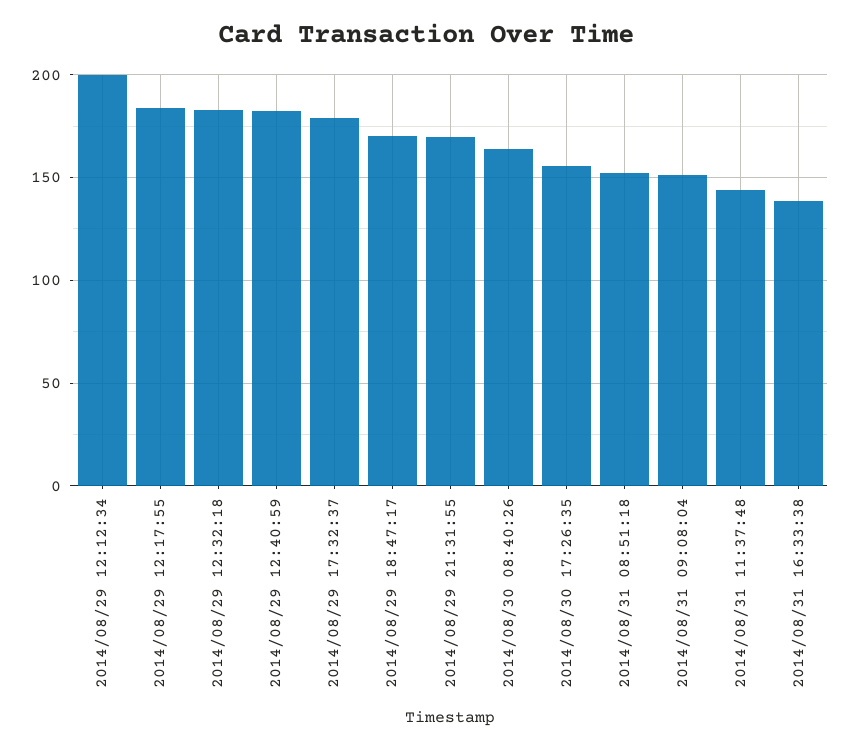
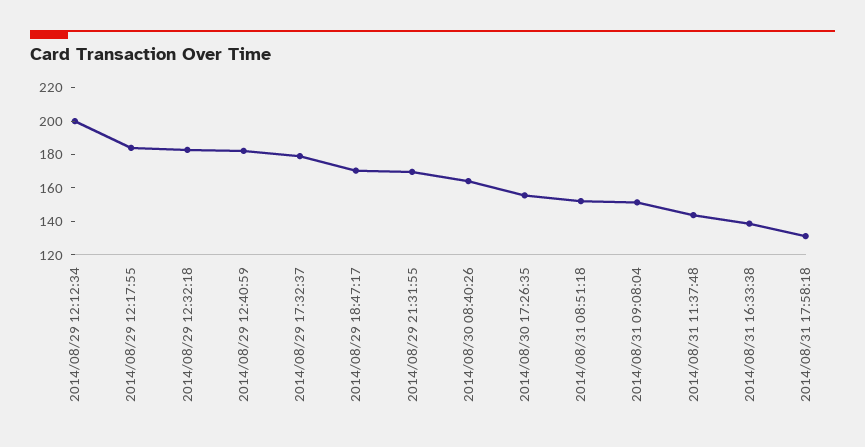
2014/08/31 17:58:18: none -> 130

